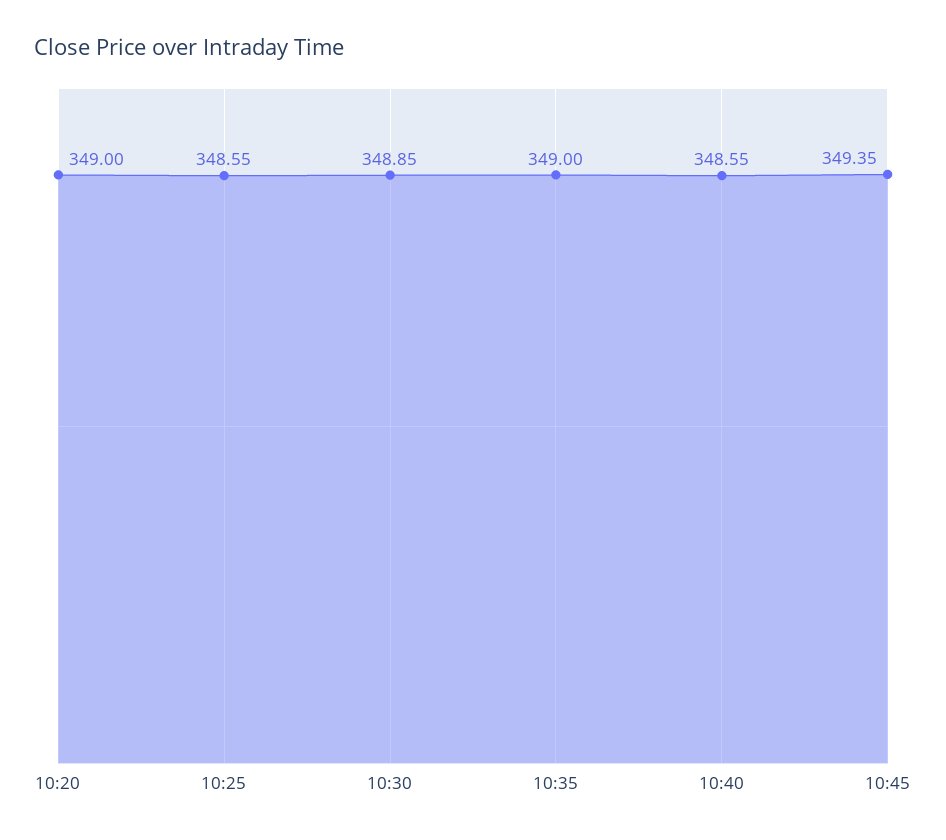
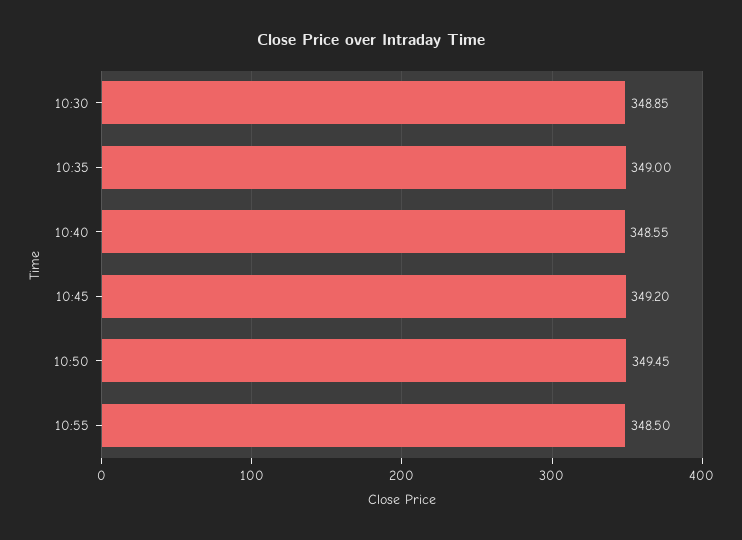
10:20: 349 -> none
10:25: 348.55 -> none
10:45: 349.35 -> 349.2
10:50: none -> 349.45
10:55: none -> 348.5

